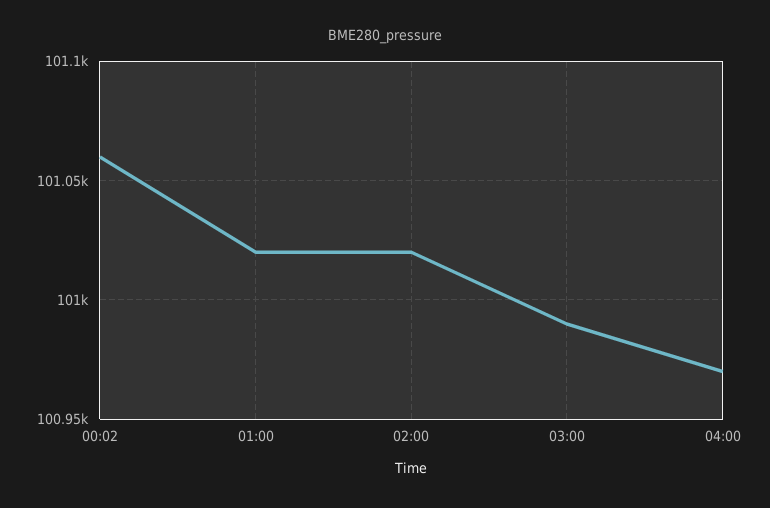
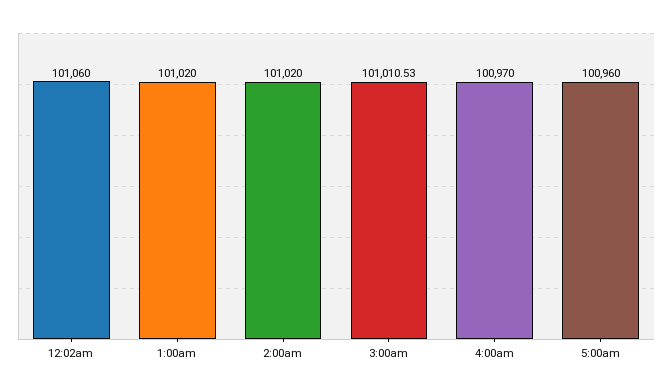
03:00: 100990 -> 101010.53
5:00am: none -> 100960

